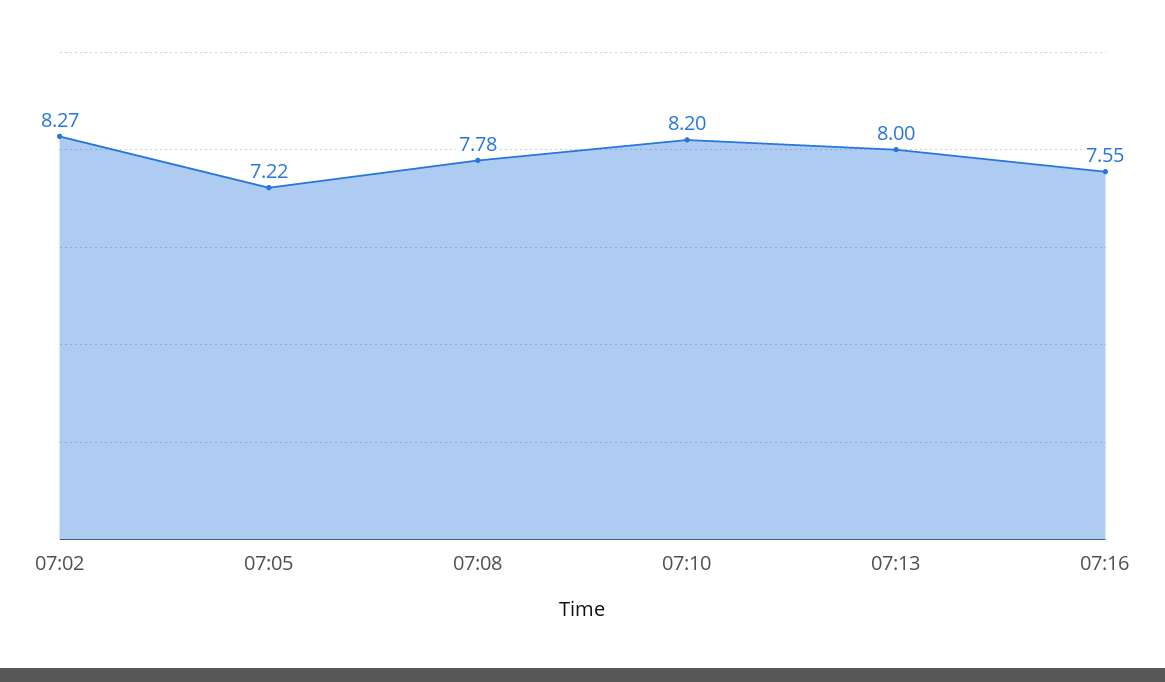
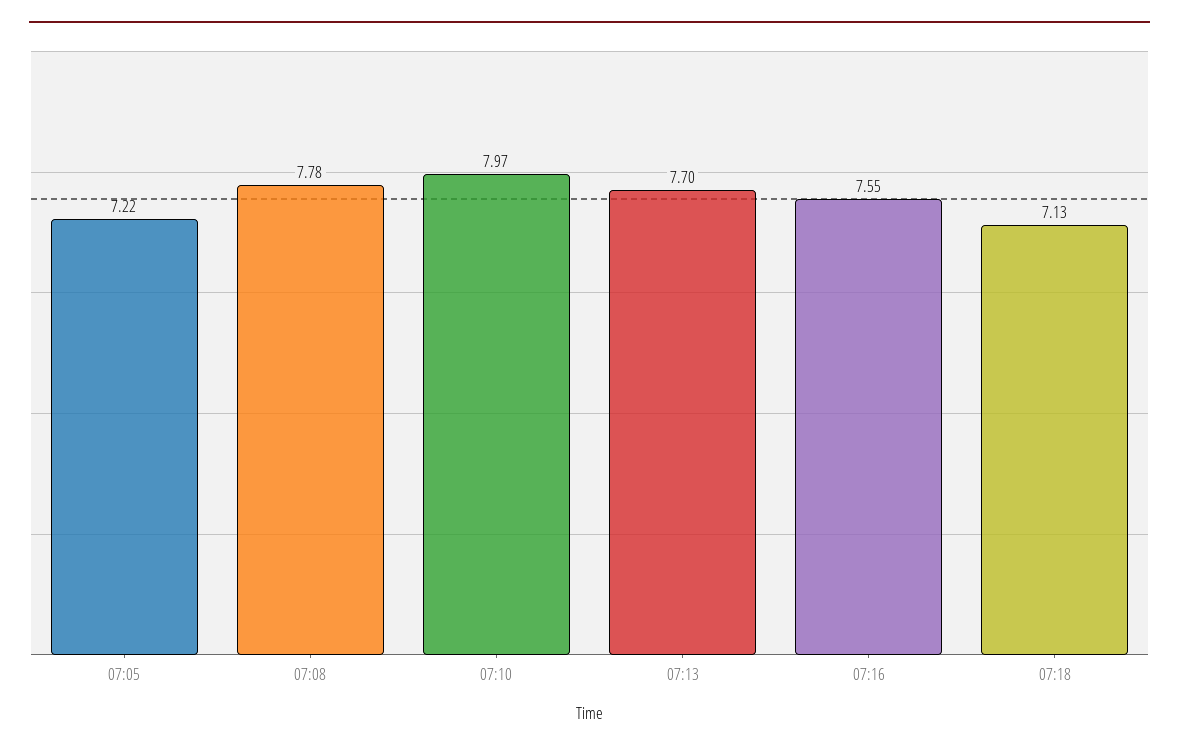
07:02: 8.27 -> none
07:10: 8.2 -> 7.97
07:13: 8 -> 7.7
07:18: none -> 7.13

